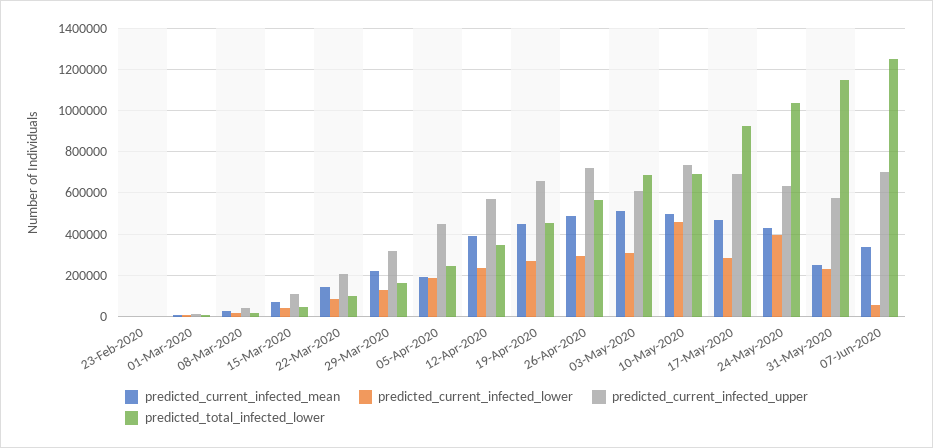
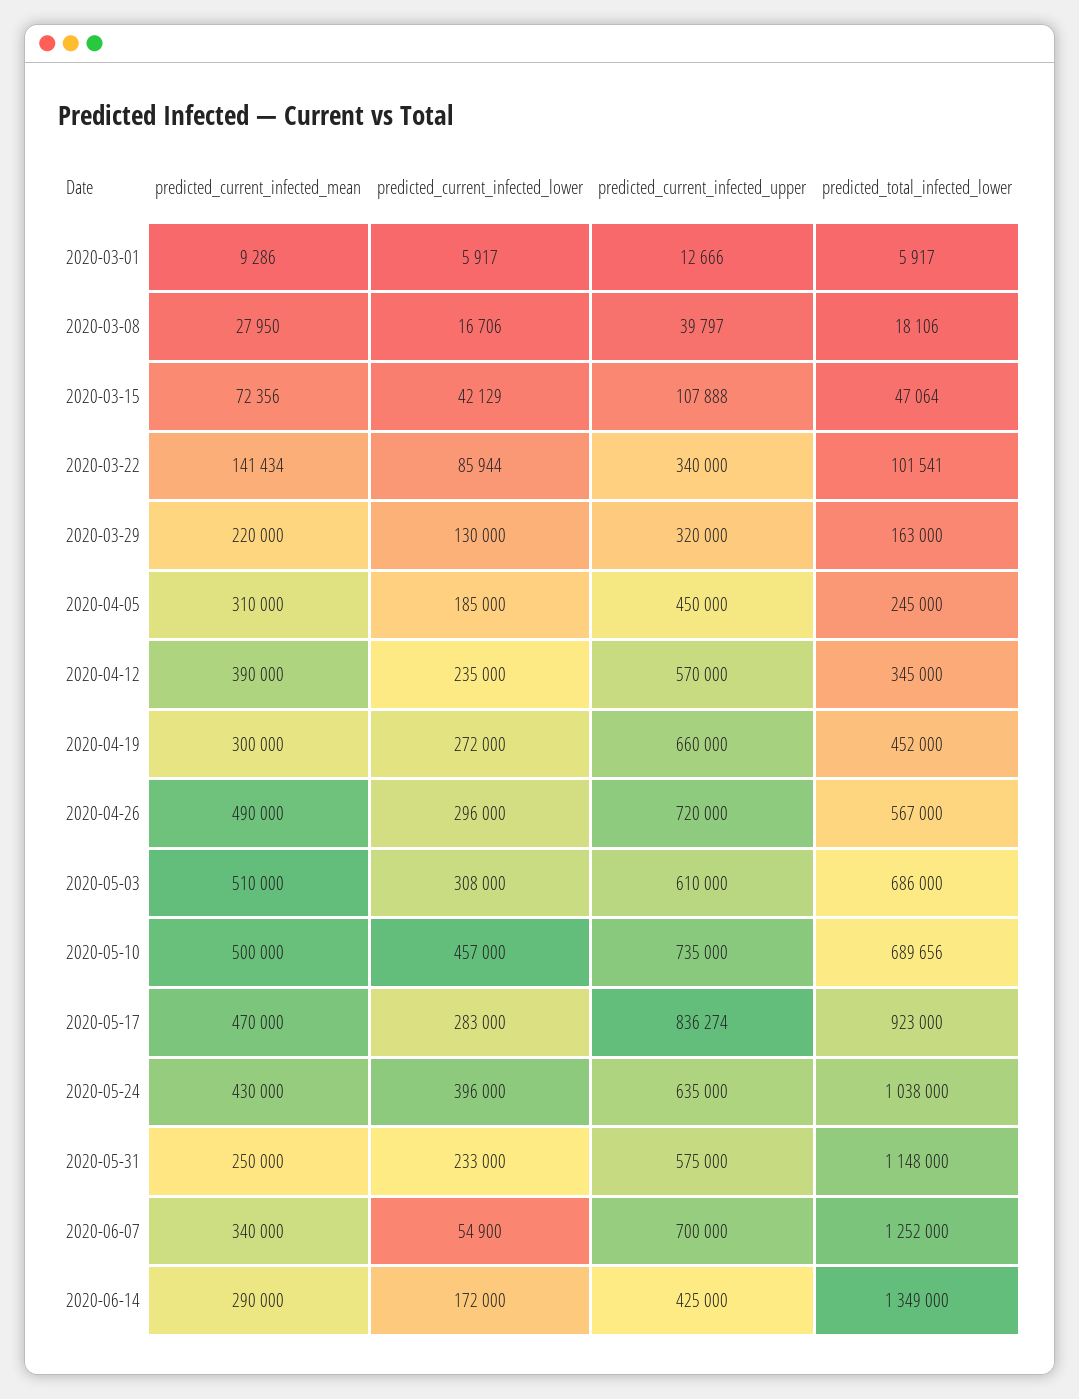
predicted_current_infected_mean, 23-Feb-2020: 0 -> none
predicted_current_infected_lower, 23-Feb-2020: 0 -> none
predicted_current_infected_upper, 23-Feb-2020: 0 -> none
predicted_total_infected_lower, 23-Feb-2020: 0 -> none
predicted_current_infected_upper, 22-Mar-2020: 200000 -> 340000
predicted_current_infected_mean, 05-Apr-2020: 200000 -> 310000
predicted_current_infected_mean, 19-Apr-2020: 450000 -> 300000
predicted_current_infected_upper, 17-May-2020: 700000 -> 836274
predicted_current_infected_mean, 2020-06-14: none -> 290000
predicted_current_infected_lower, 2020-06-14: none -> 172000
predicted_current_infected_upper, 2020-06-14: none -> 425000
predicted_total_infected_lower, 2020-06-14: none -> 1349000

